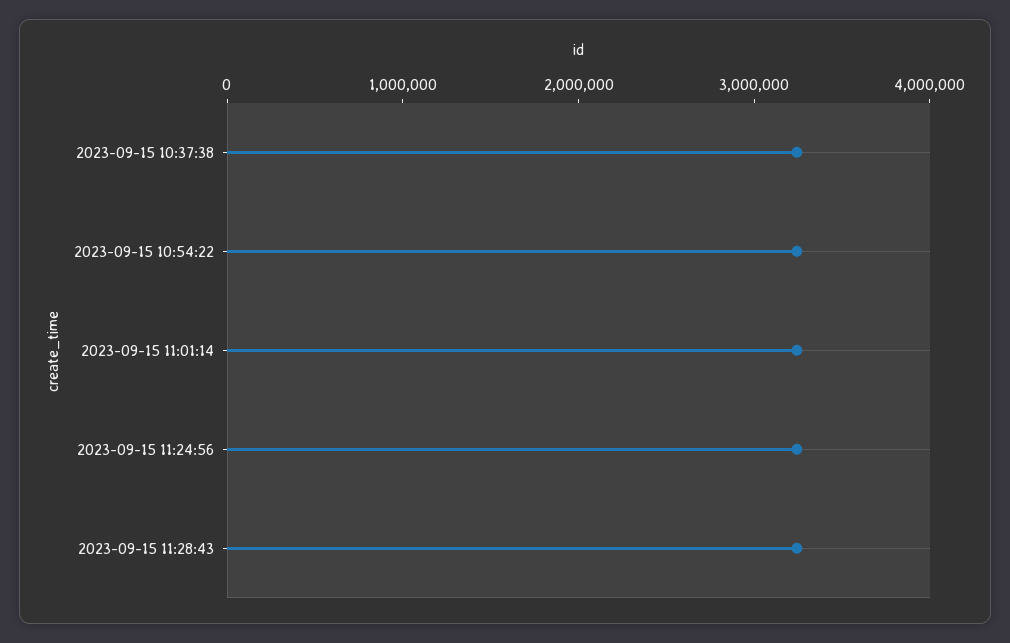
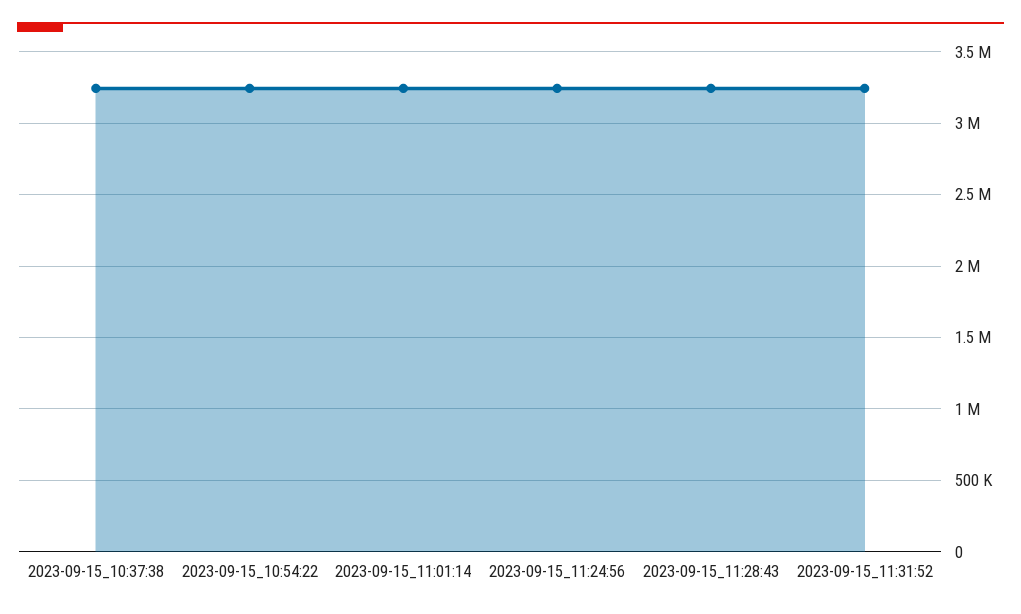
2023-09-15_11:31:52: none -> 3250000

